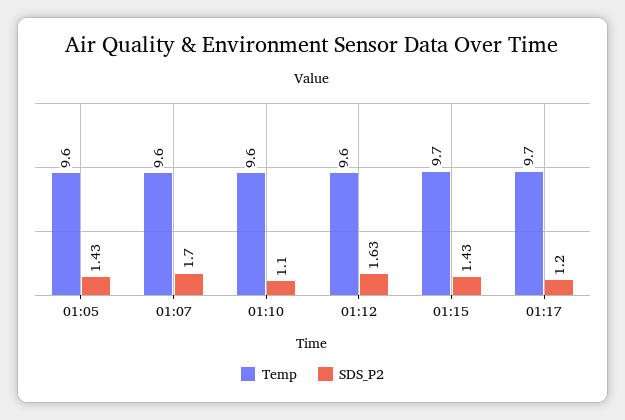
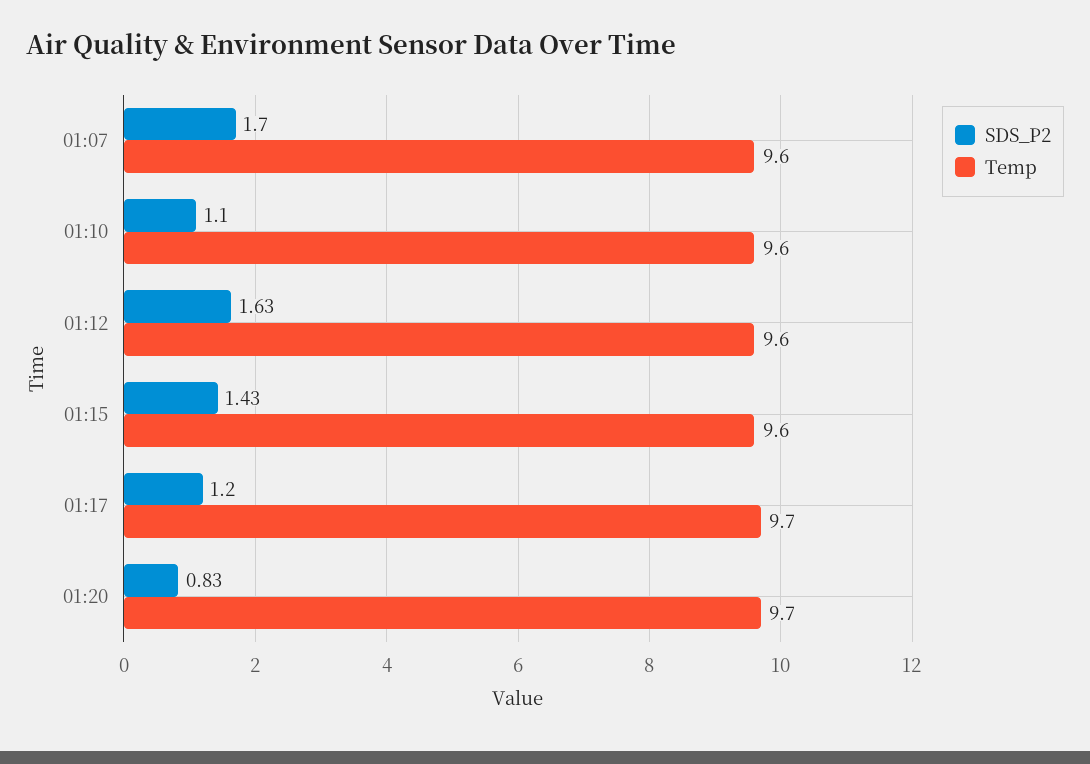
Temp, 01:05: 9.6 -> none
SDS_P2, 01:05: 1.43 -> none
Temp, 01:15: 9.7 -> 9.6
SDS_P2, 01:20: none -> 0.83
Temp, 01:20: none -> 9.7

